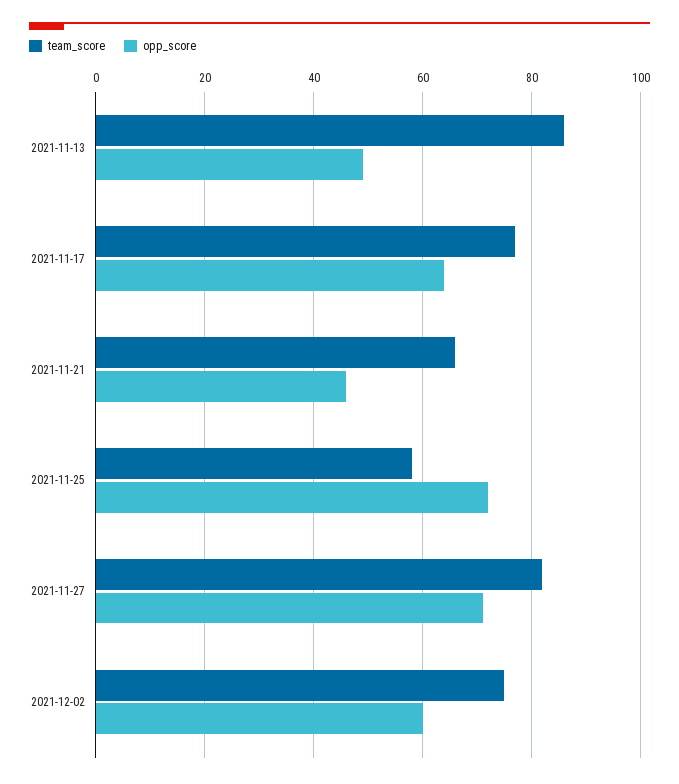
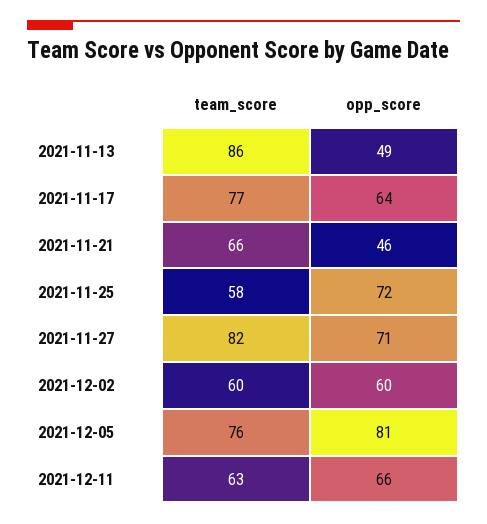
team_score, 2021-12-02: 75 -> 60
team_score, 2021-12-05: none -> 76
opp_score, 2021-12-05: none -> 81
team_score, 2021-12-11: none -> 63
opp_score, 2021-12-11: none -> 66

